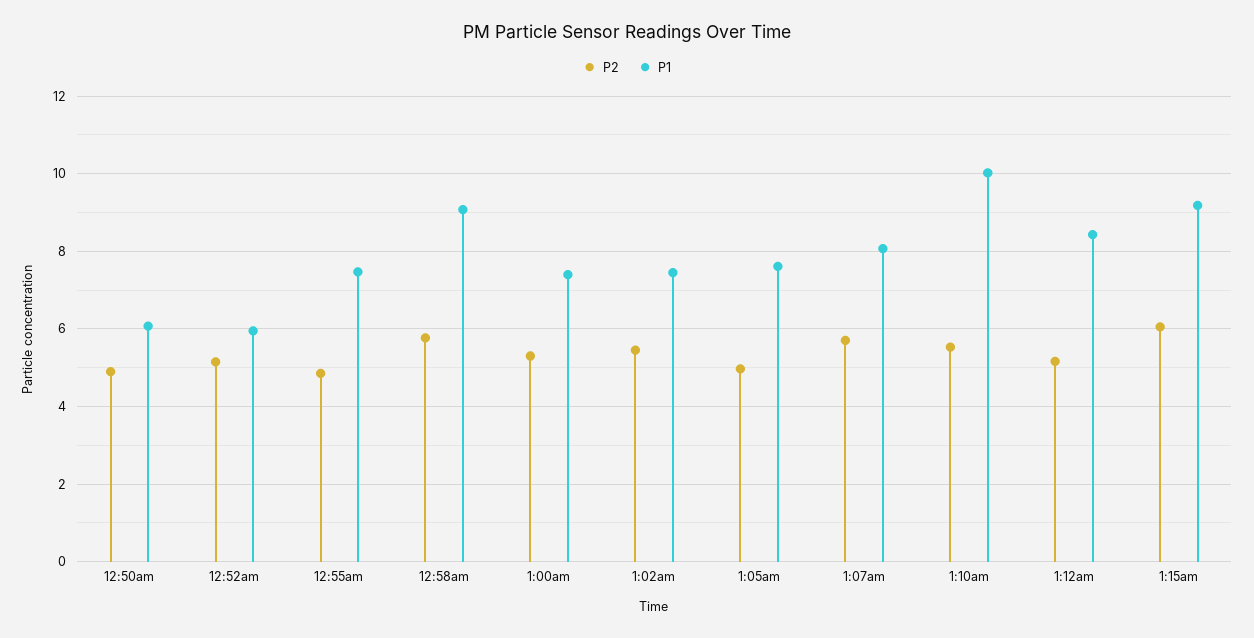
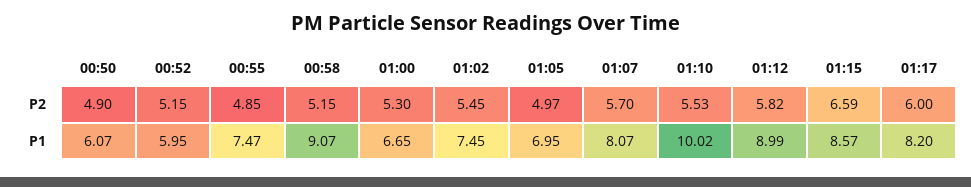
P2, 12:58am: 5.8 -> 5.15
P1, 1:00am: 7.4 -> 6.65
P1, 1:05am: 7.6 -> 6.95
P2, 1:12am: 5.2 -> 5.82
P1, 1:12am: 8.4 -> 8.99
P2, 1:15am: 6 -> 6.59
P1, 1:15am: 9.2 -> 8.57
P2, 01:17: none -> 6
P1, 01:17: none -> 8.2

